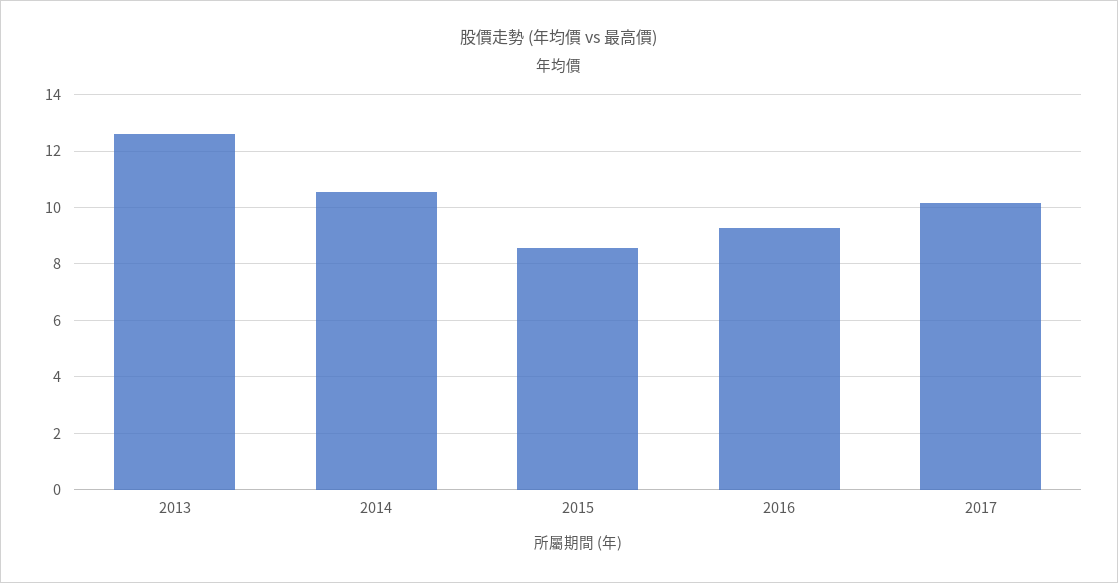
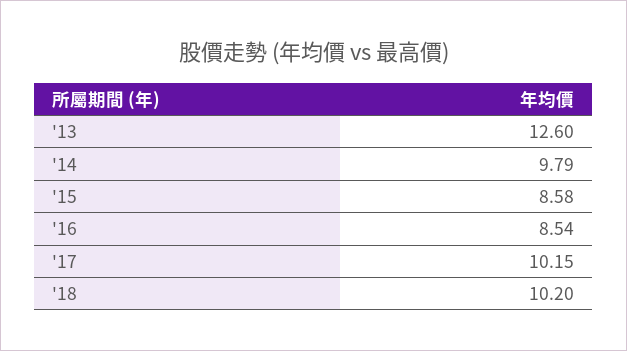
2014: 10.5 -> 9.79
2016: 9.25 -> 8.54
'18: none -> 10.2

